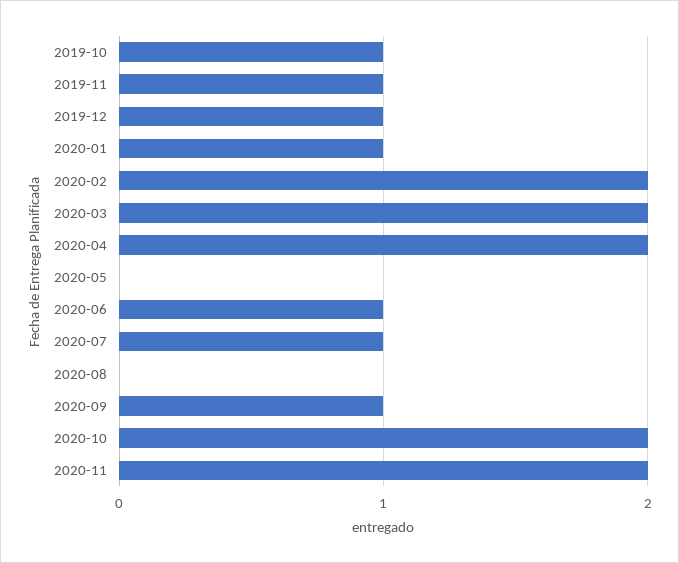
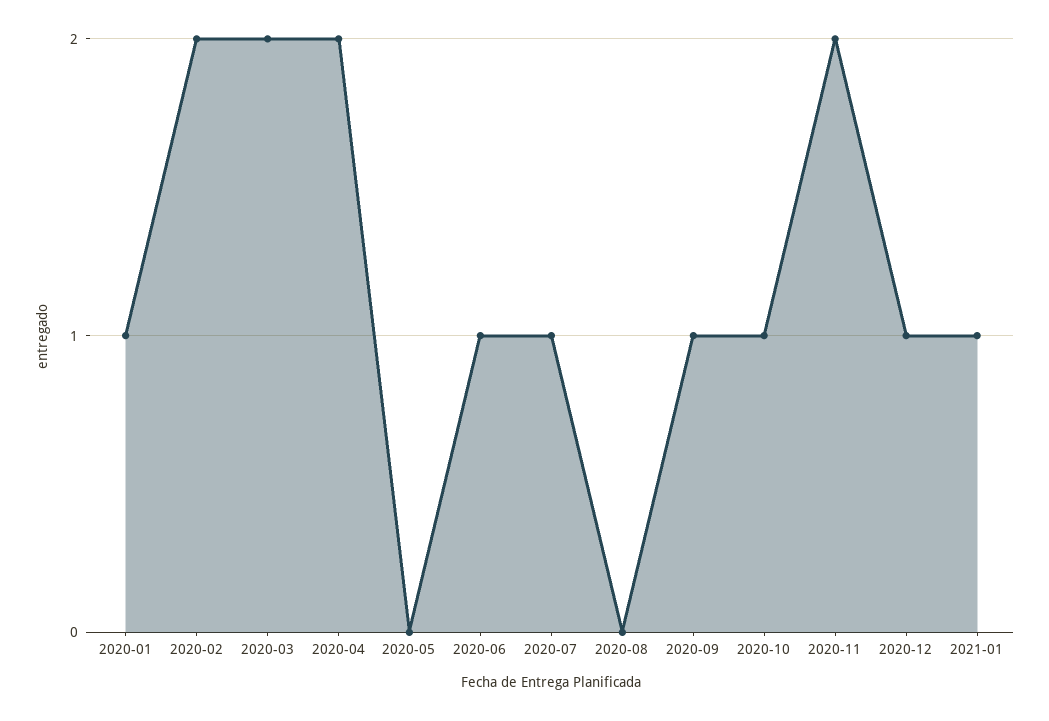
2019-10: 1 -> none
2019-11: 1 -> none
2019-12: 1 -> none
2020-10: 2 -> 1
2020-12: none -> 1
2021-01: none -> 1

